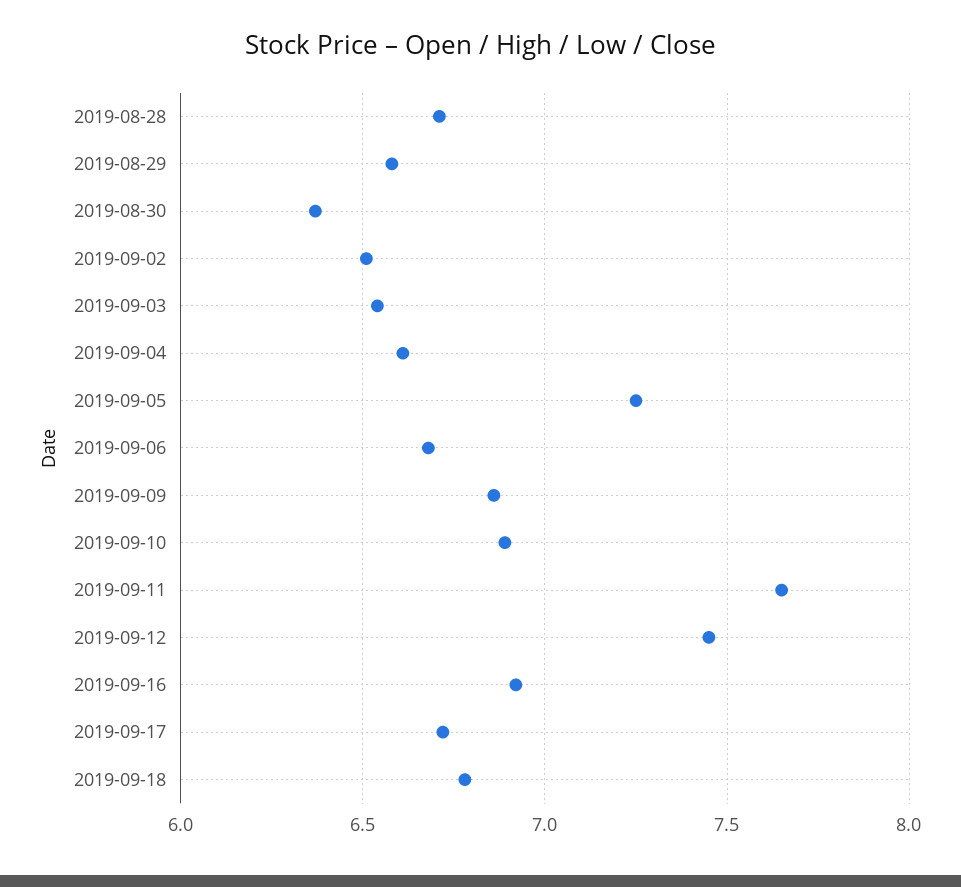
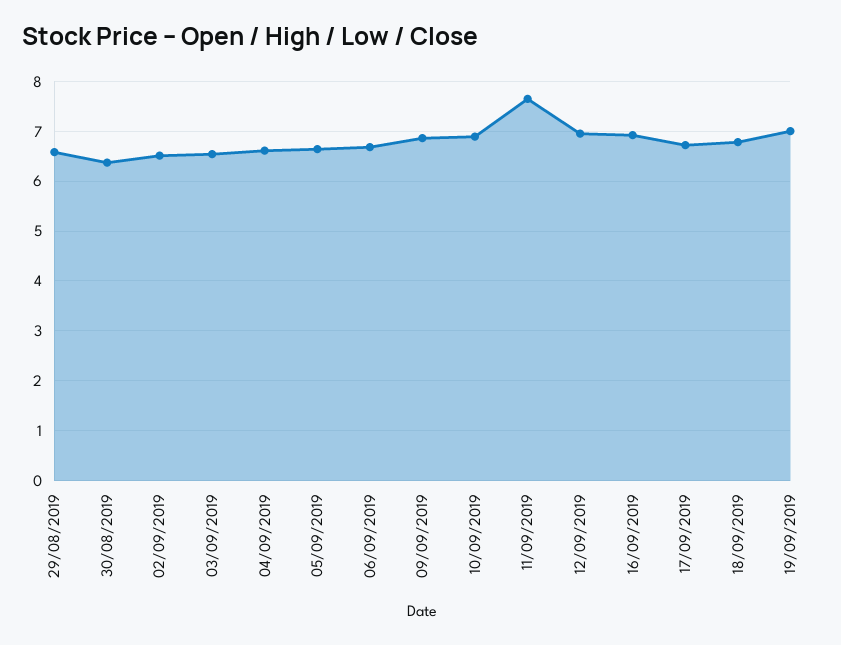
2019-08-28: 6.7 -> none
2019-09-05: 7.25 -> 6.6
2019-09-12: 7.45 -> 7
19/09/2019: none -> 7

